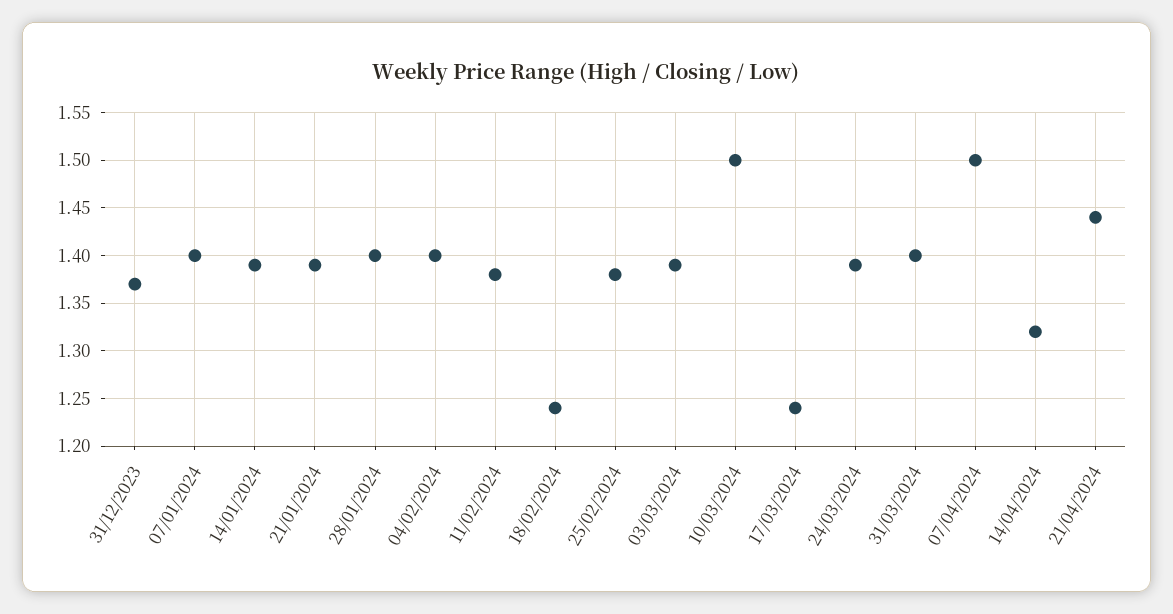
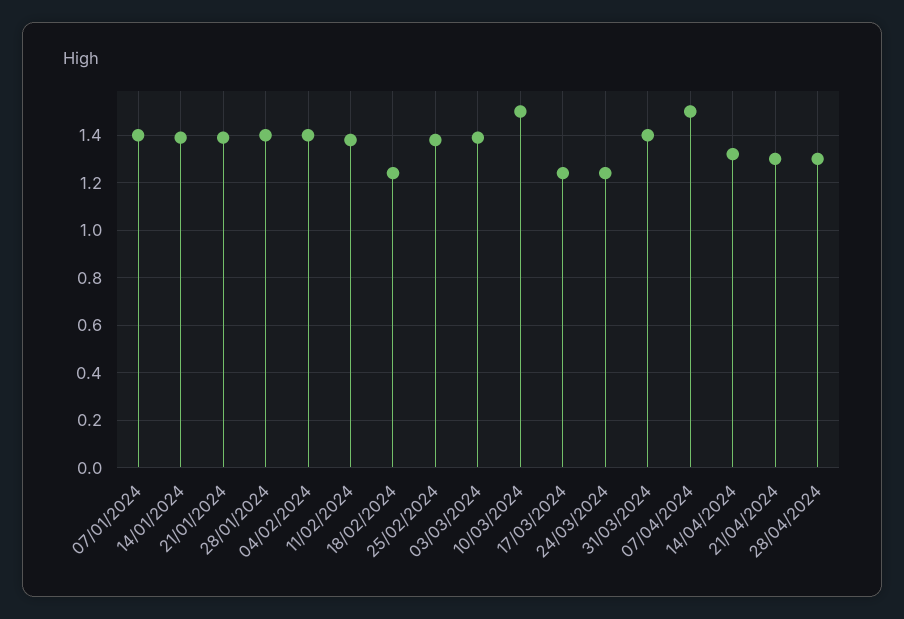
31/12/2023: 1.37 -> none
24/03/2024: 1.39 -> 1.25
21/04/2024: 1.44 -> 1.3
28/04/2024: none -> 1.3

